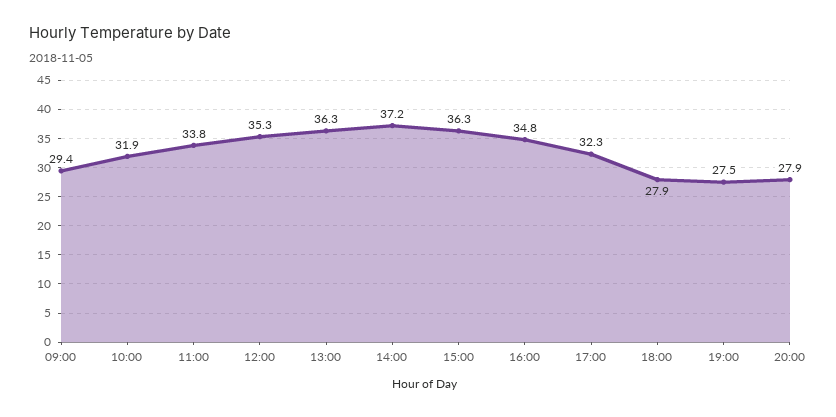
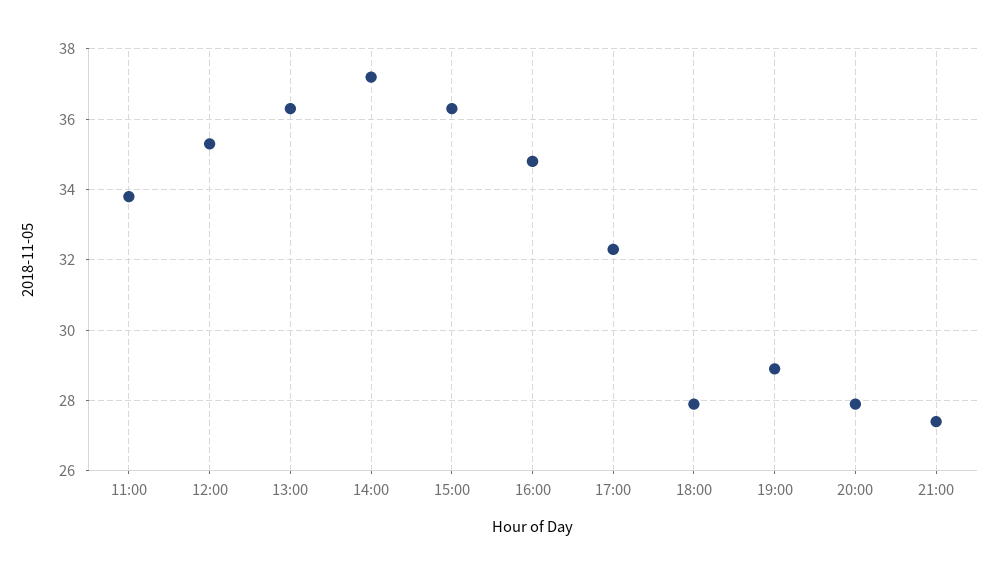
09:00: 29.4 -> none
10:00: 31.9 -> none
19:00: 27.5 -> 29
21:00: none -> 27.5

